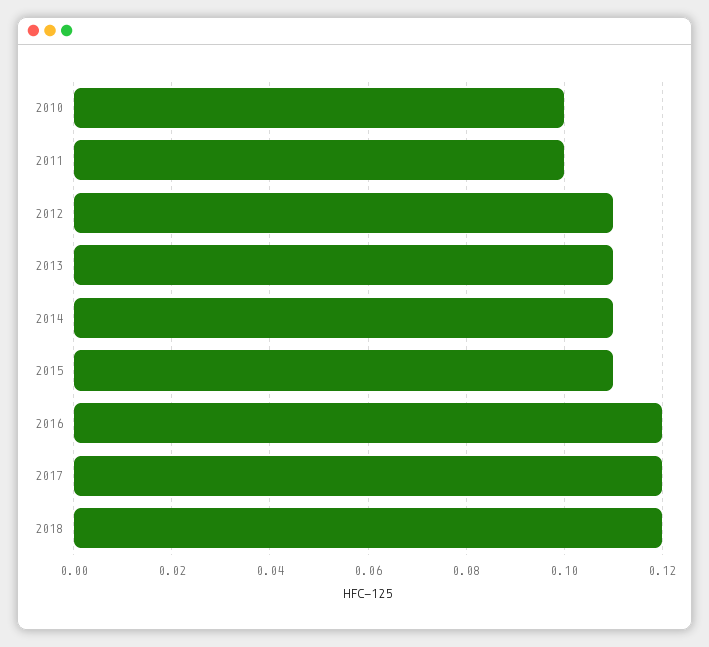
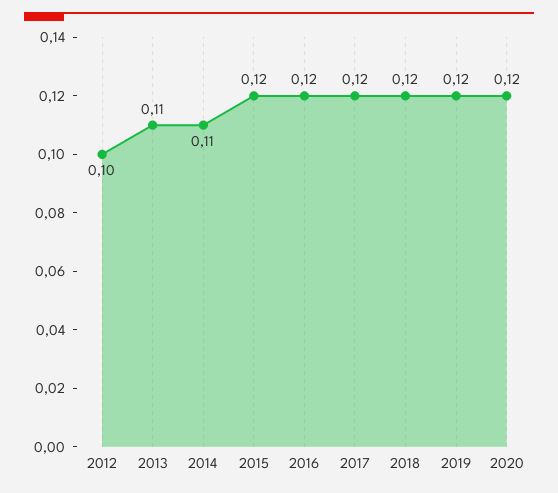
2010: 0.1 -> none
2011: 0.1 -> none
2012: 0.11 -> 0.1
2015: 0.11 -> 0.12
2019: none -> 0.12
2020: none -> 0.12

